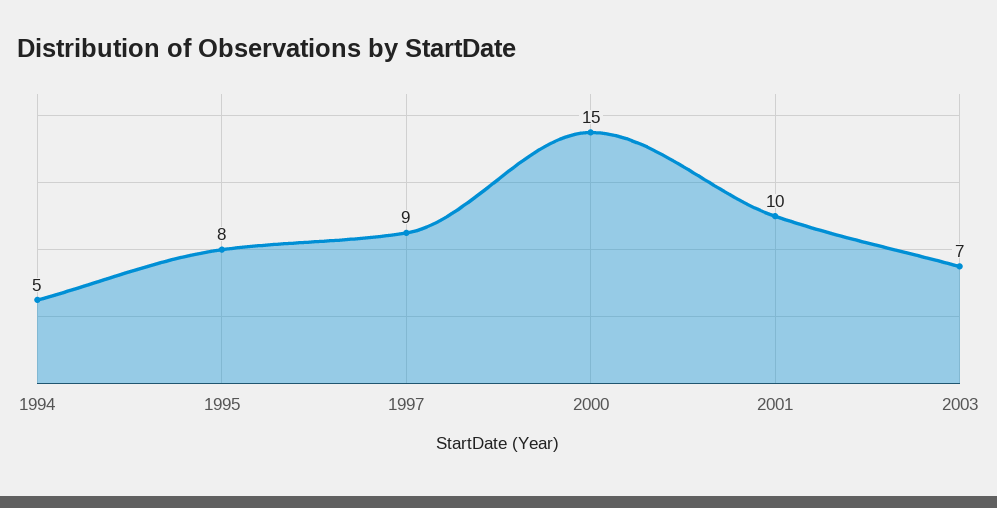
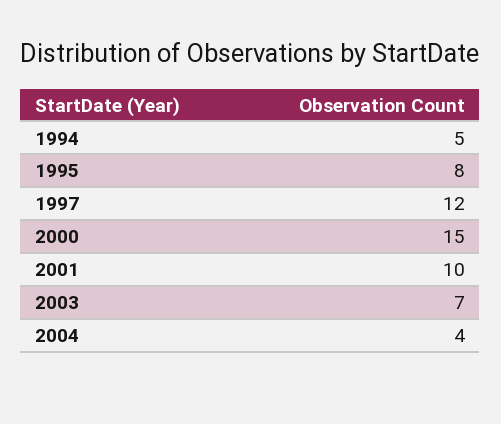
1997: 9 -> 12
2004: none -> 4

